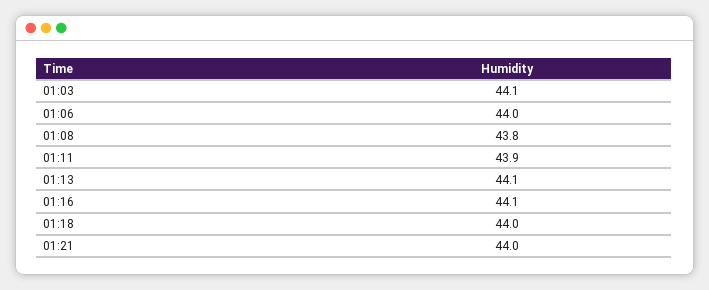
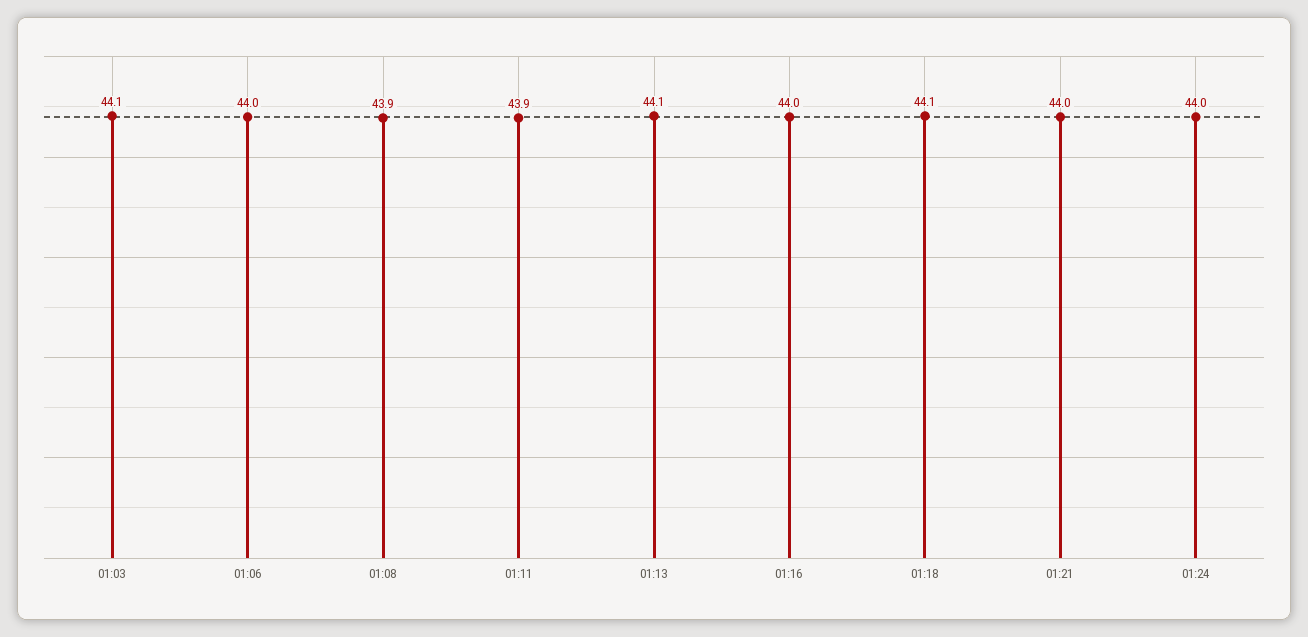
01:08: 43.8 -> 43.9
01:16: 44.1 -> 44
01:18: 44 -> 44.1
01:24: none -> 44

